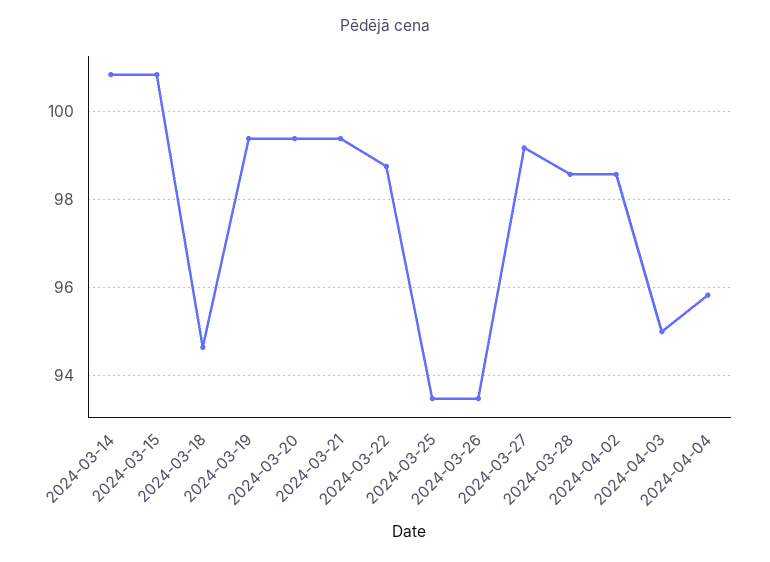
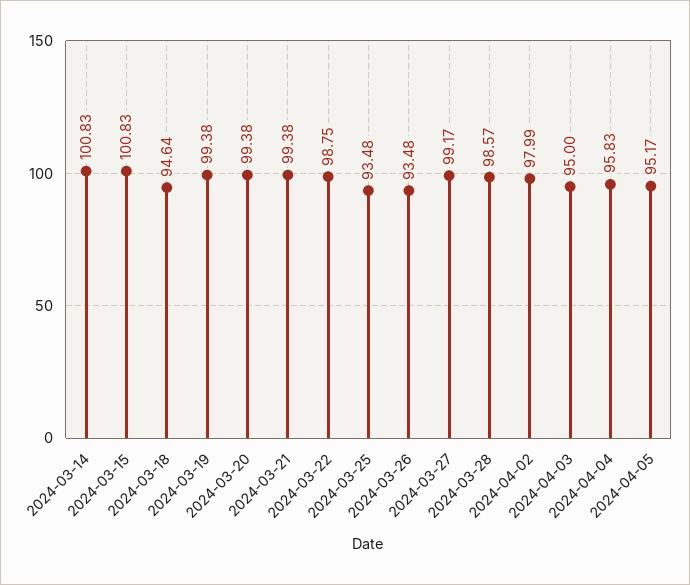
2024-04-02: 98.6 -> 97.99
2024-04-05: none -> 95.17

